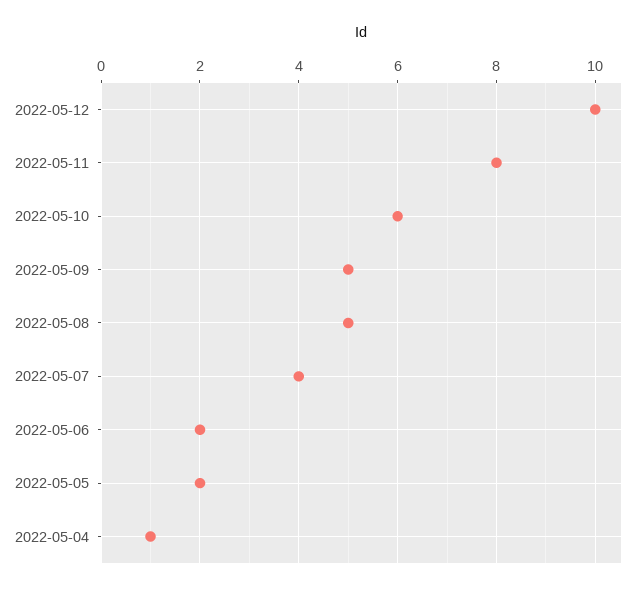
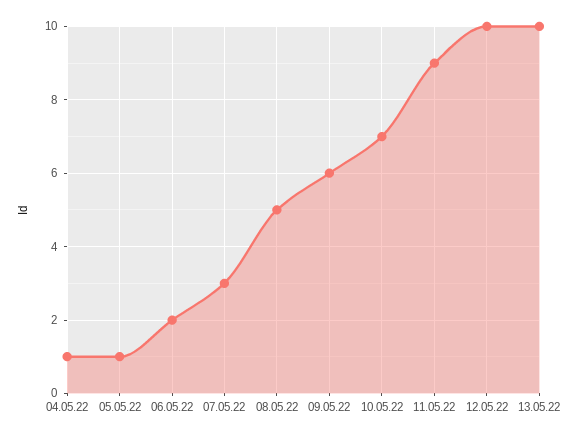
2022-05-11: 8 -> 9
2022-05-10: 6 -> 7
2022-05-09: 5 -> 6
2022-05-07: 4 -> 3
2022-05-05: 2 -> 1
13.05.22: none -> 10

